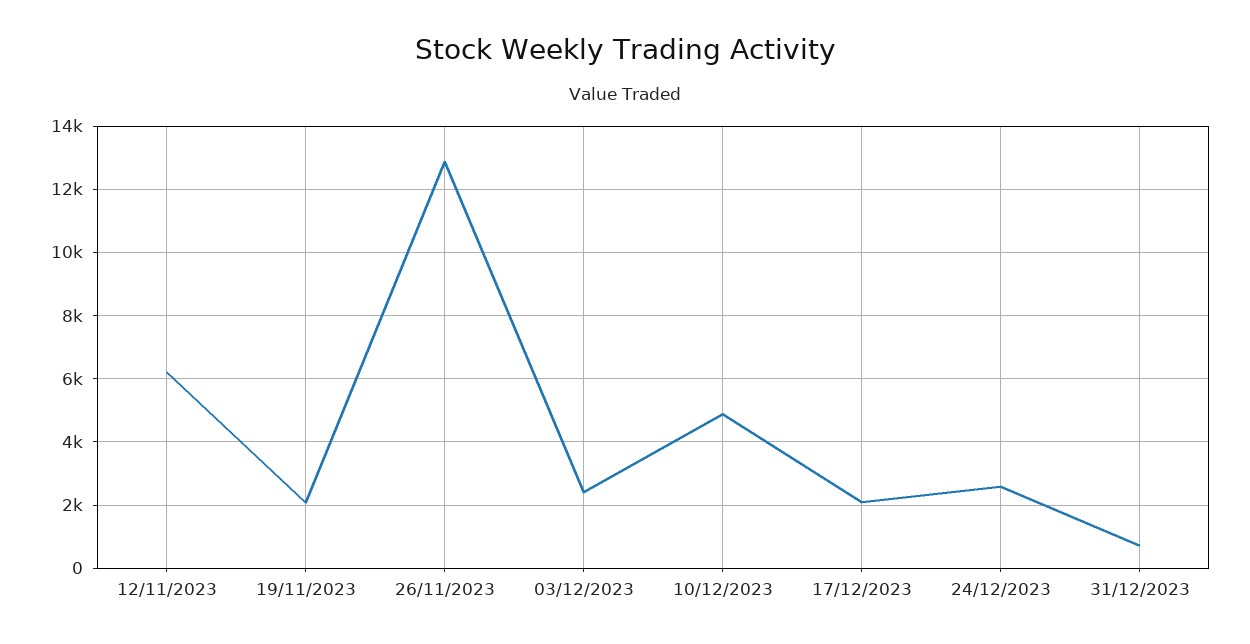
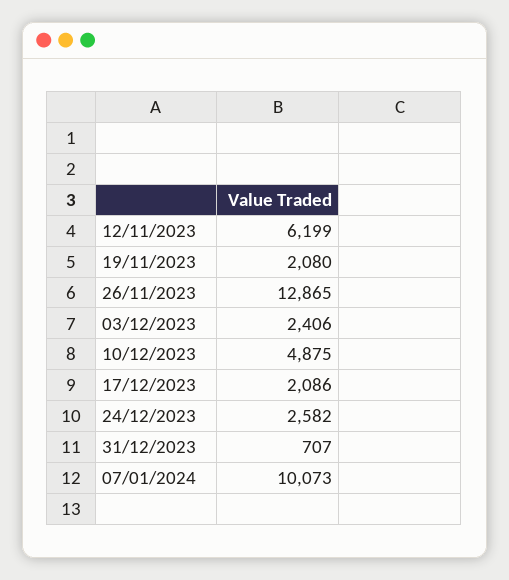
07/01/2024: none -> 10073

